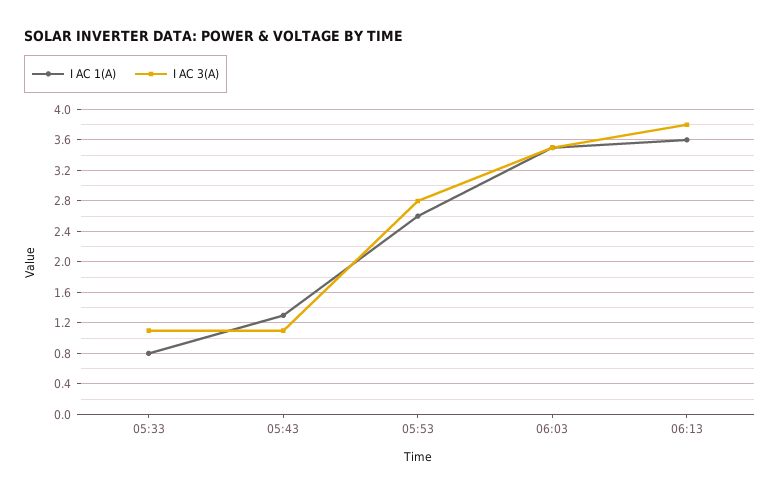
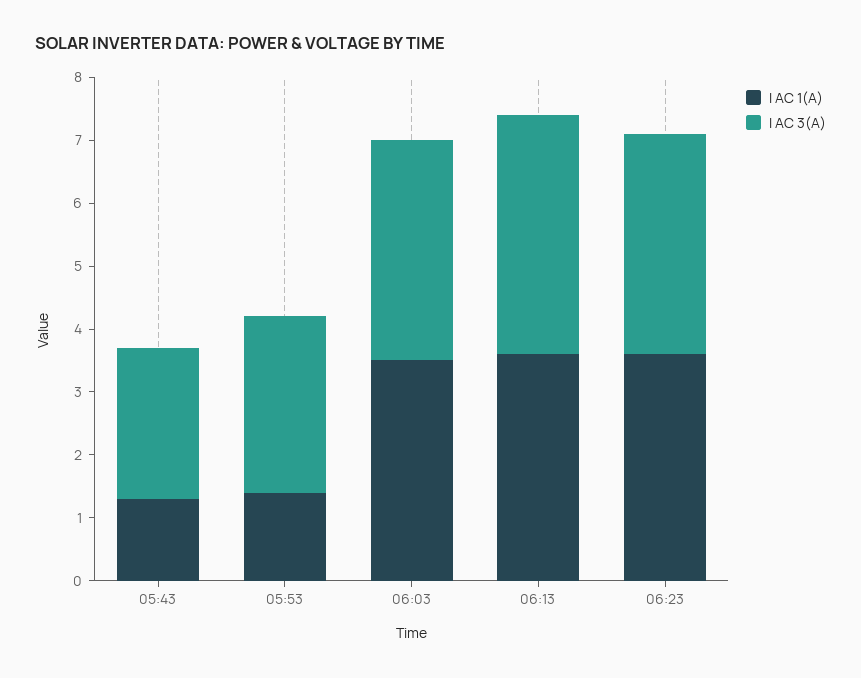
I AC 1(A), 05:33: 0.8 -> none
I AC 3(A), 05:33: 1.1 -> none
I AC 3(A), 05:43: 1.1 -> 2.5
I AC 1(A), 05:53: 2.6 -> 1.5
I AC 1(A), 06:23: none -> 3.5
I AC 3(A), 06:23: none -> 3.5

